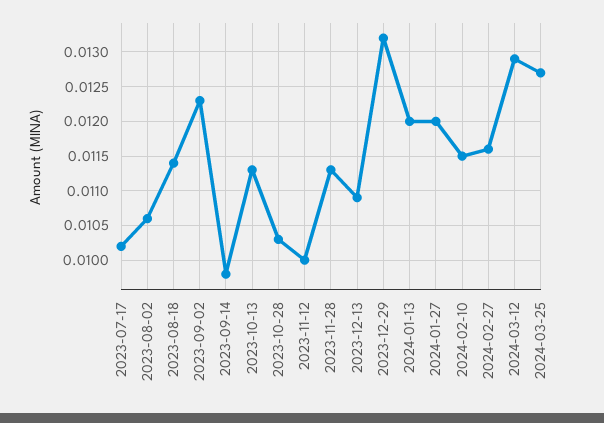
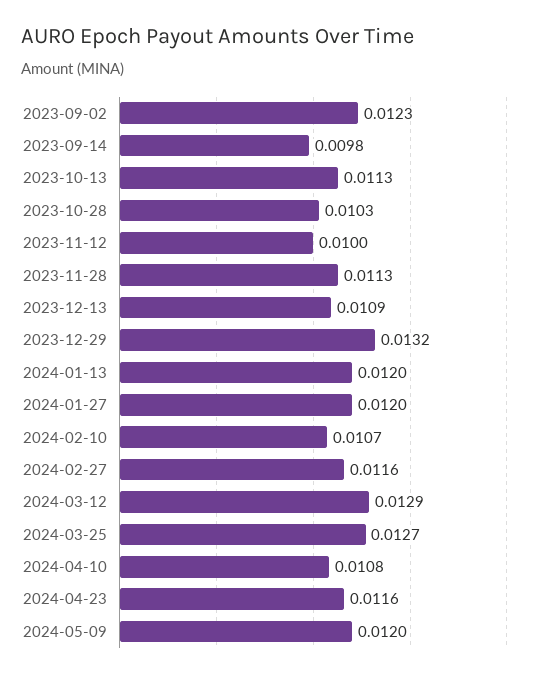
2023-07-17: 0.0102 -> none
2023-08-02: 0.0106 -> none
2023-08-18: 0.0114 -> none
2024-02-10: 0.0115 -> 0.0107
2024-04-10: none -> 0.0108
2024-04-23: none -> 0.0116
2024-05-09: none -> 0.012

